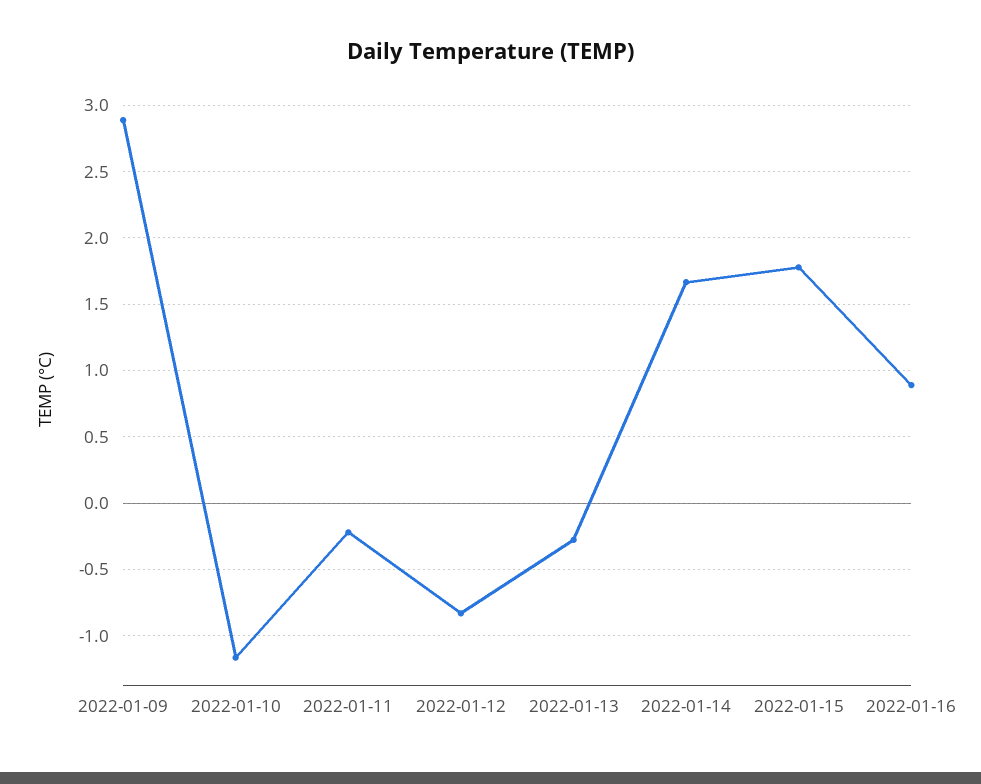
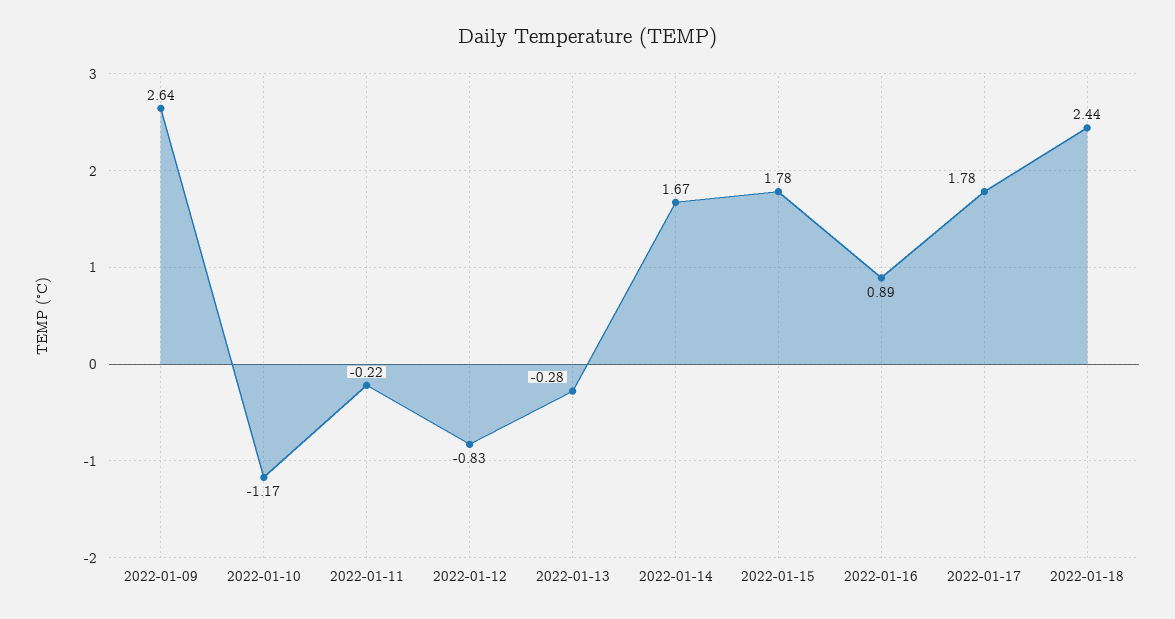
2022-01-09: 2.9 -> 2.64
2022-01-17: none -> 1.78
2022-01-18: none -> 2.44

